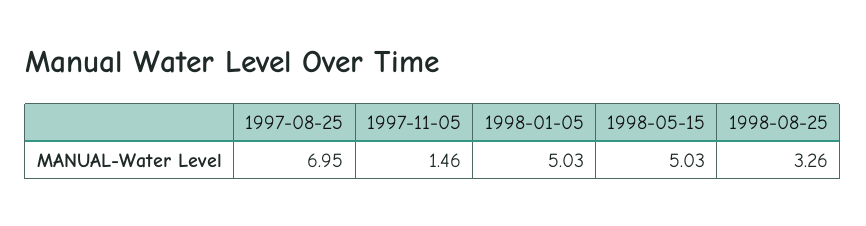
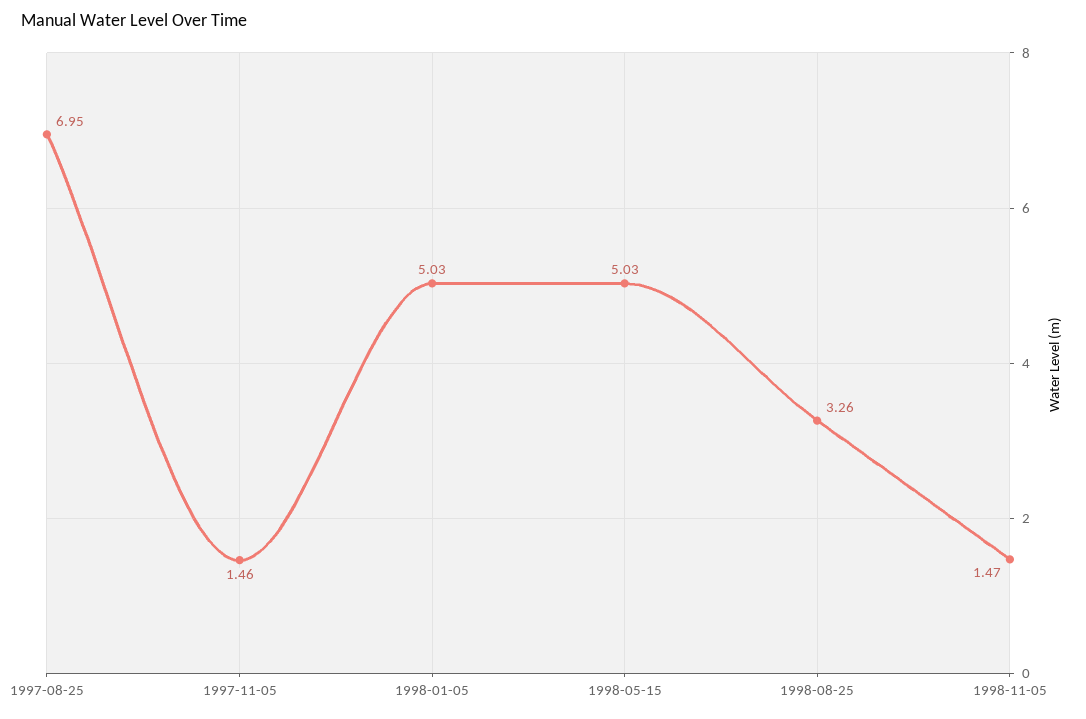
1998-11-05: none -> 1.47

